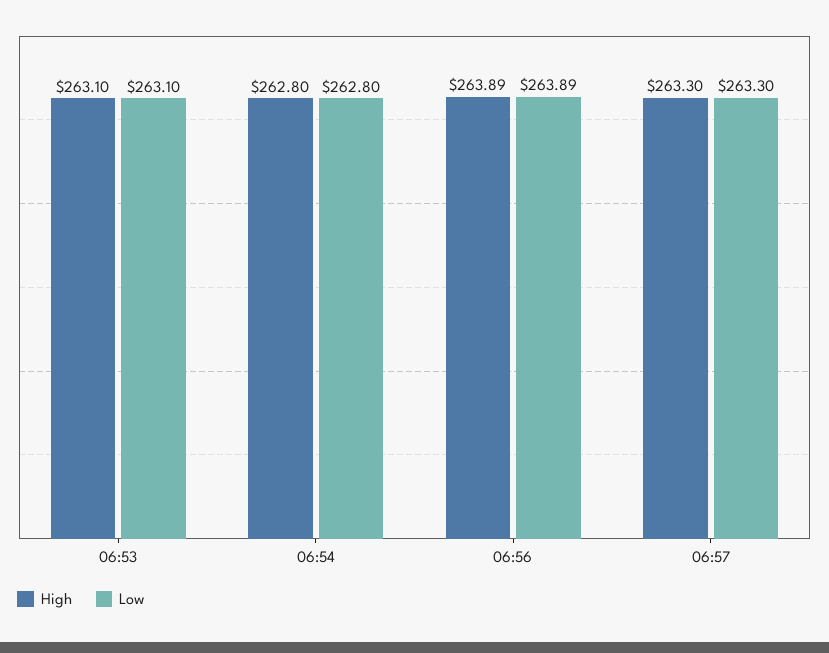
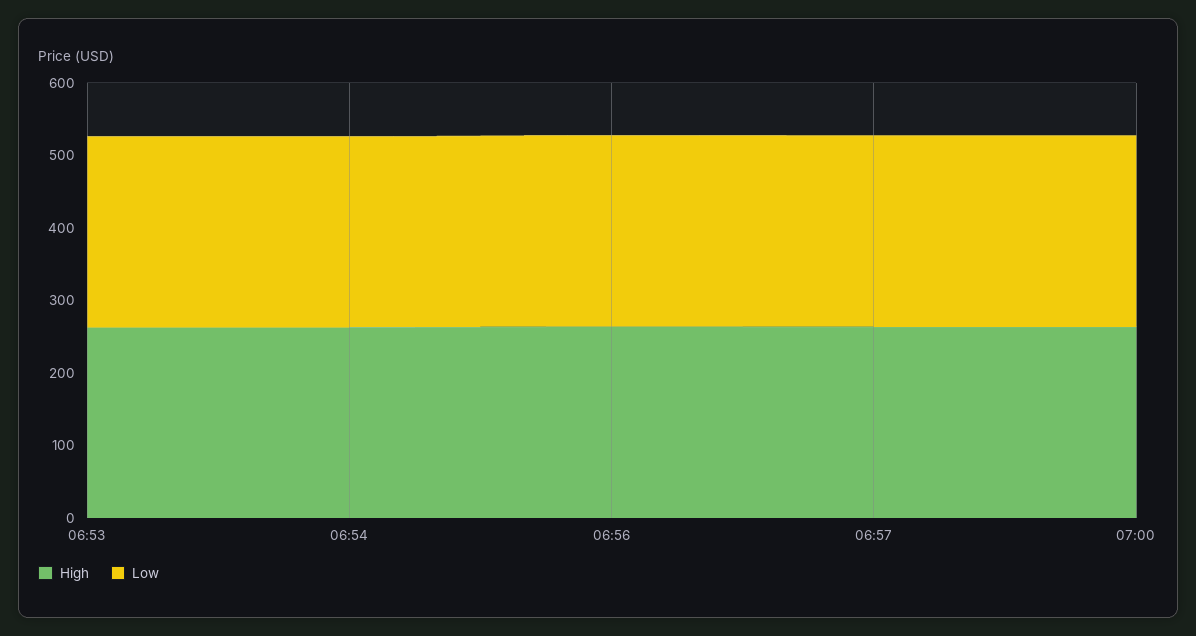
High, 07:00: none -> 260
Low, 07:00: none -> 260

